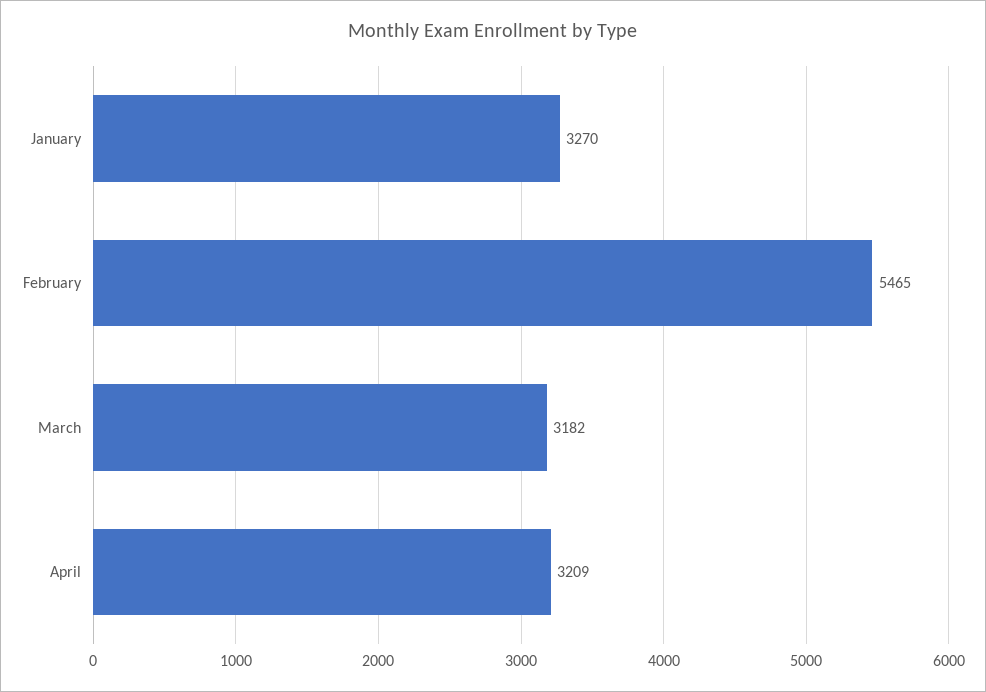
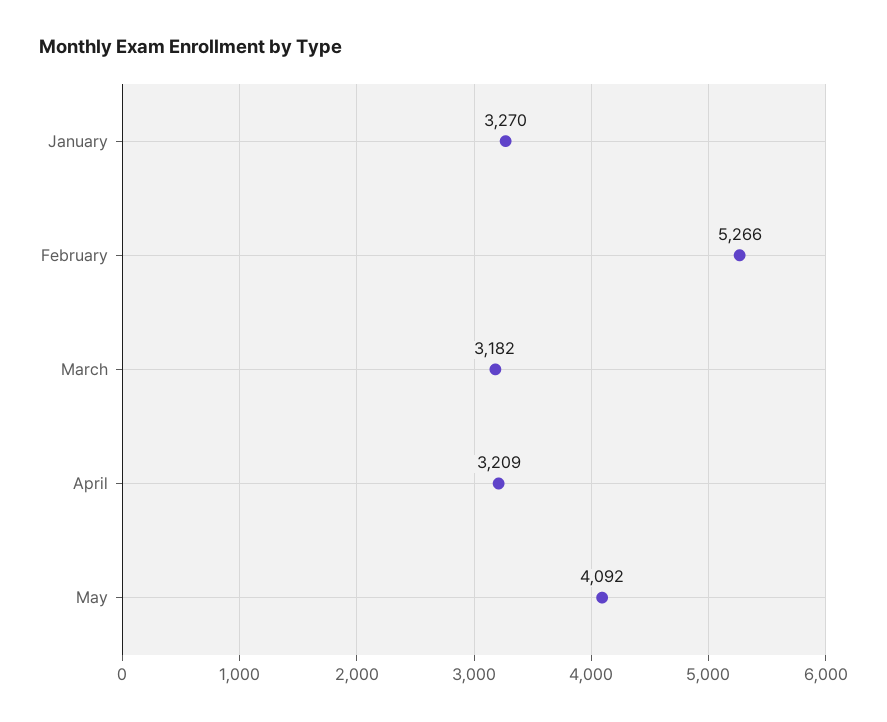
February: 5465 -> 5266
May: none -> 4092

